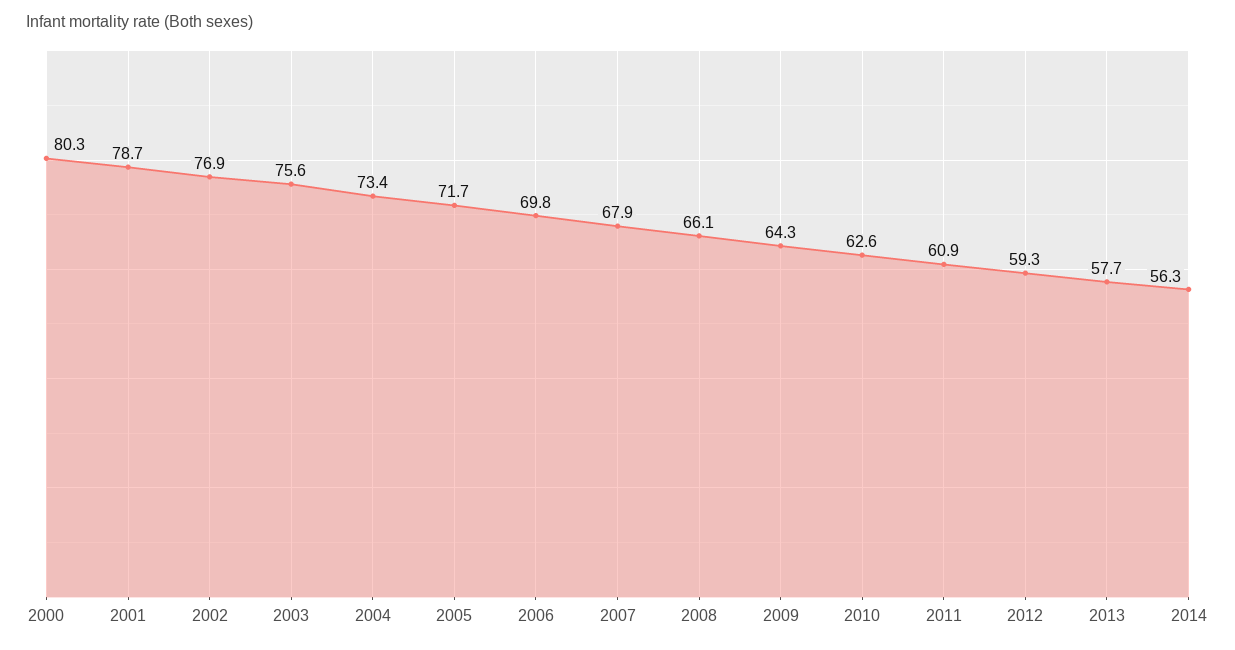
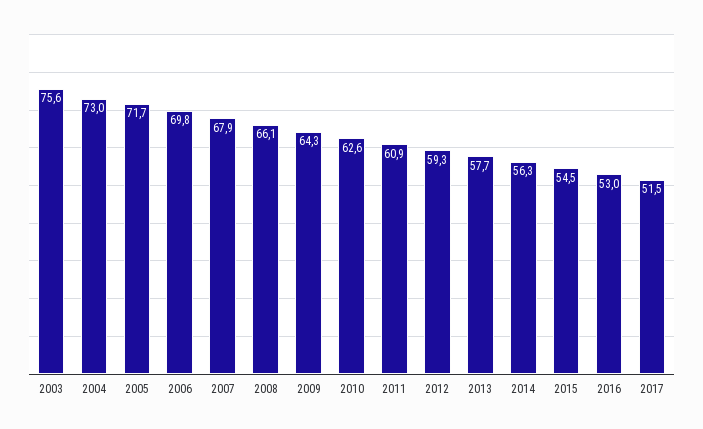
2000: 80.3 -> none
2001: 78.7 -> none
2002: 76.9 -> none
2004: 73.4 -> 73
2015: none -> 54.5
2016: none -> 53
2017: none -> 51.5

